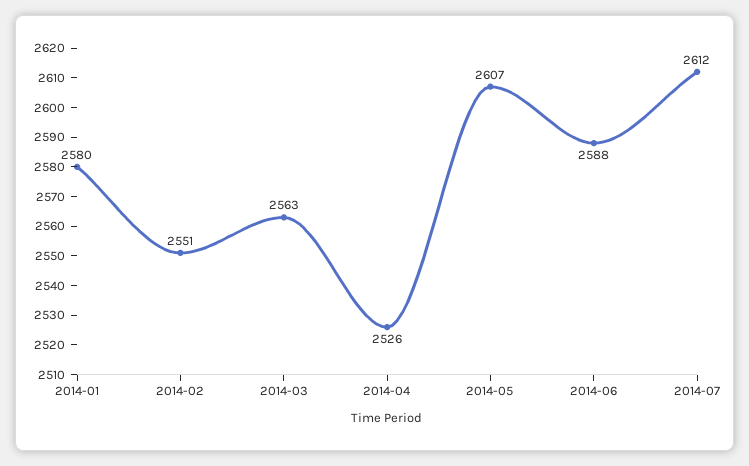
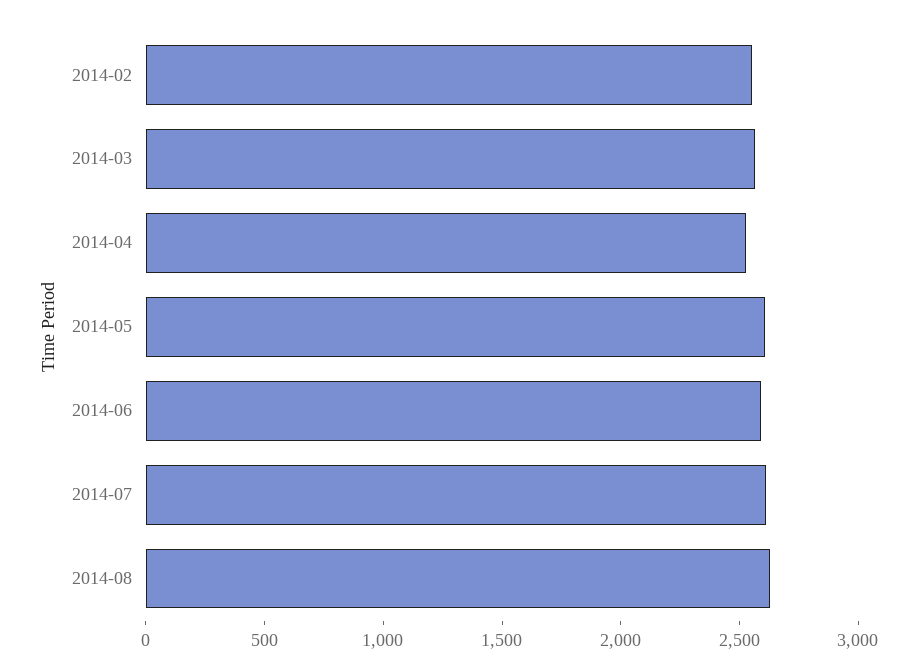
2014-01: 2580 -> none
2014-08: none -> 2600

